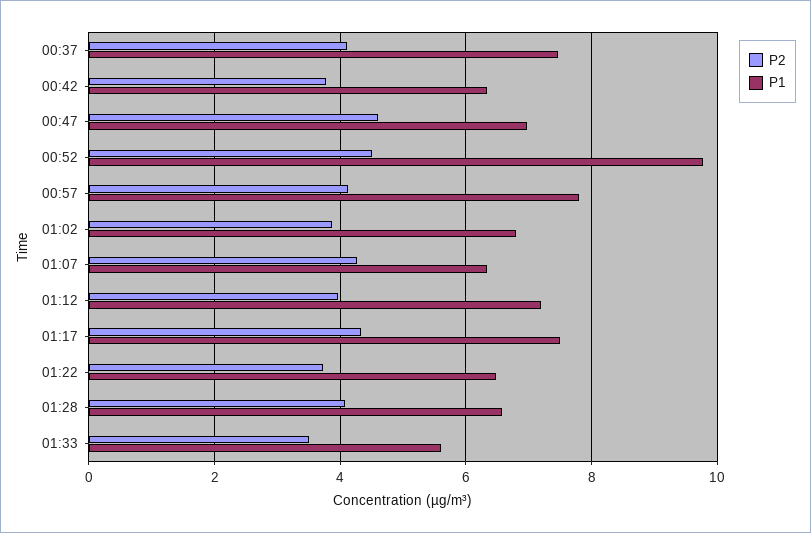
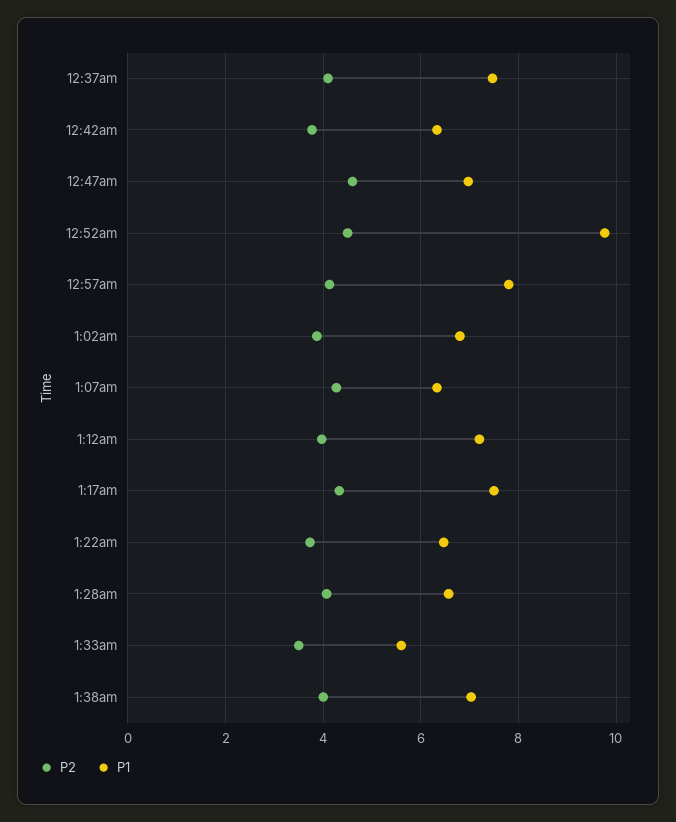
P2, 1:38am: none -> 4
P1, 1:38am: none -> 7

